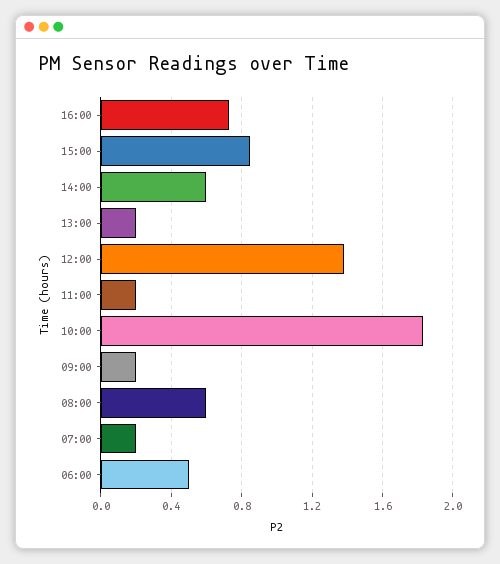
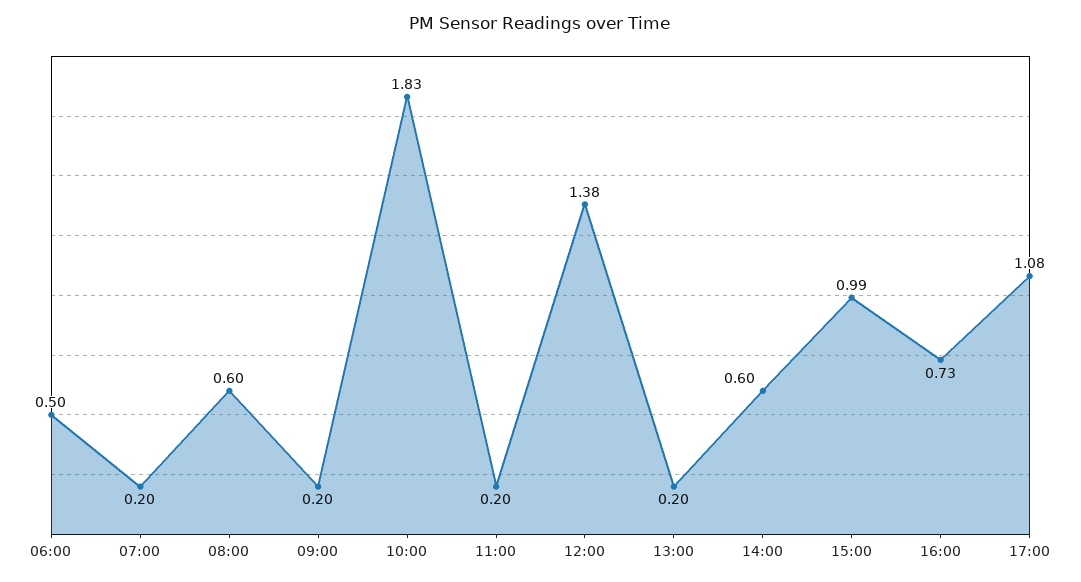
15:00: 0.85 -> 0.99
17:00: none -> 1.08

